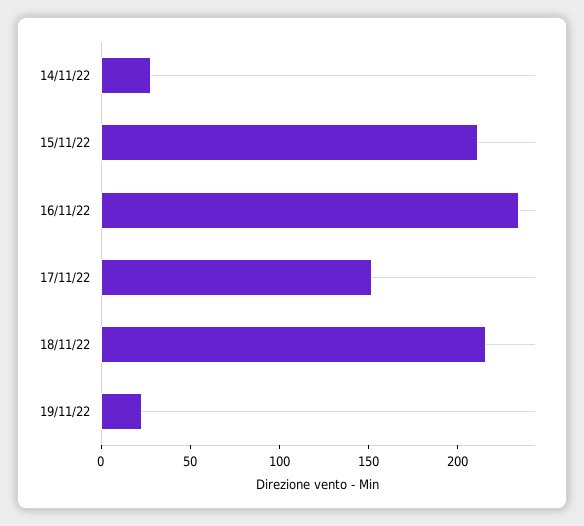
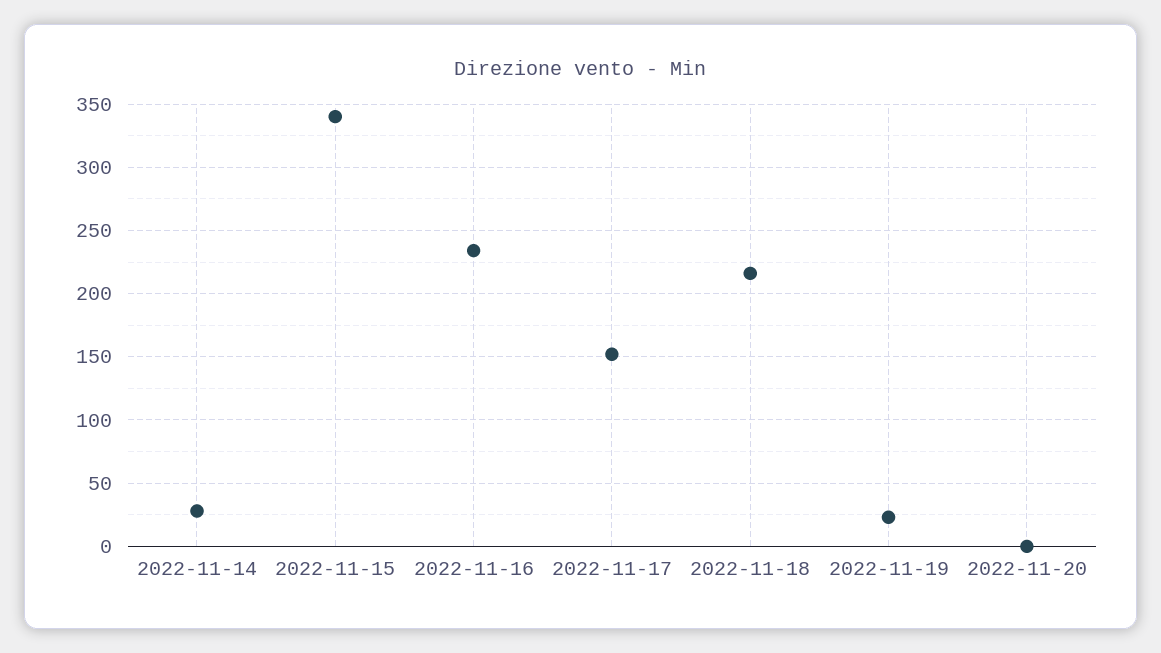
15/11/22: 210 -> 340
2022-11-20: none -> 0

